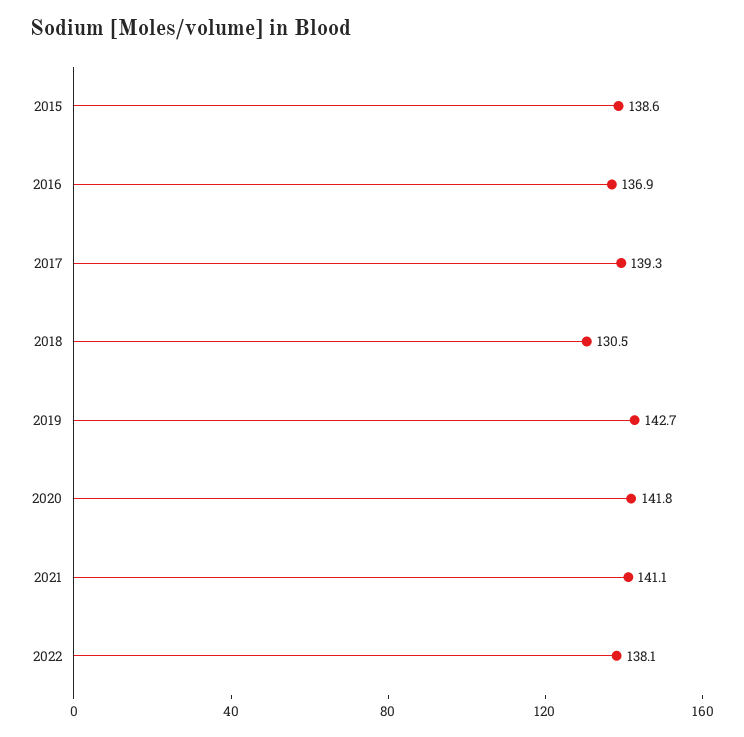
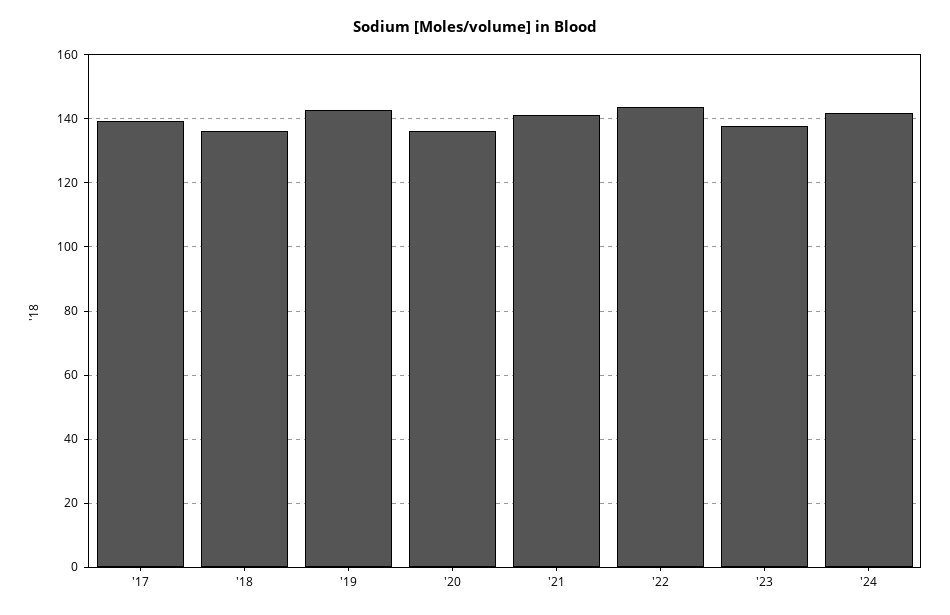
2015: 138.6 -> none
2016: 136.9 -> none
2018: 130.5 -> 136
2020: 141.8 -> 136
2022: 138.1 -> 144
'23: none -> 138
'24: none -> 142

